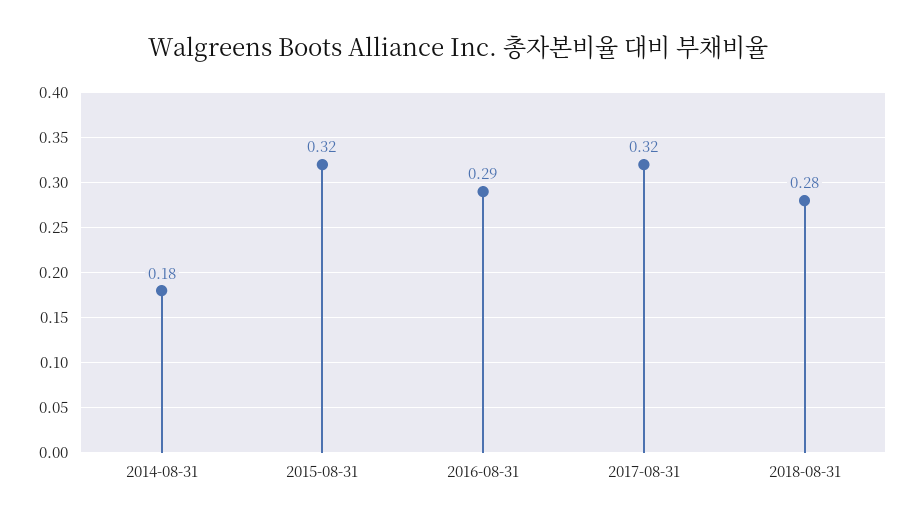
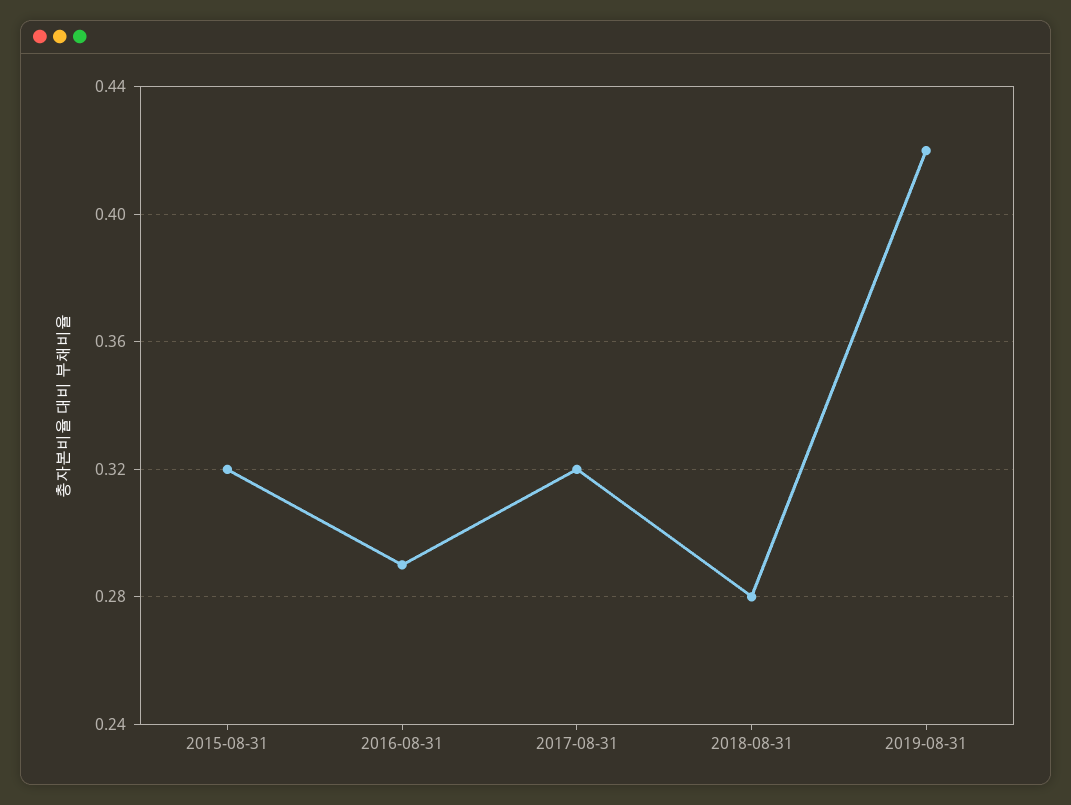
2014-08-31: 0.18 -> none
2019-08-31: none -> 0.42

